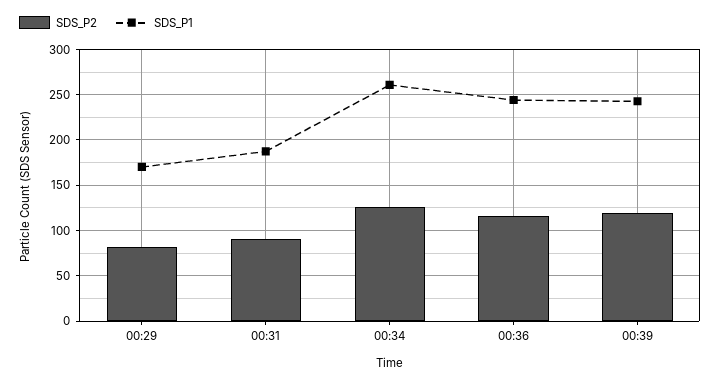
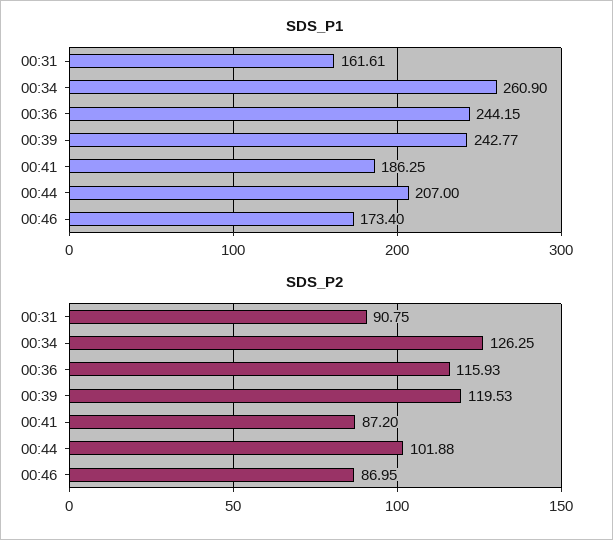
SDS_P2, 00:29: 80 -> none
SDS_P1, 00:29: 170 -> none
SDS_P1, 00:31: 190 -> 161.61
SDS_P1, 00:41: none -> 186.25
SDS_P1, 00:44: none -> 207
SDS_P1, 00:46: none -> 173.4
SDS_P2, 00:41: none -> 87.2
SDS_P2, 00:44: none -> 101.88
SDS_P2, 00:46: none -> 86.95

